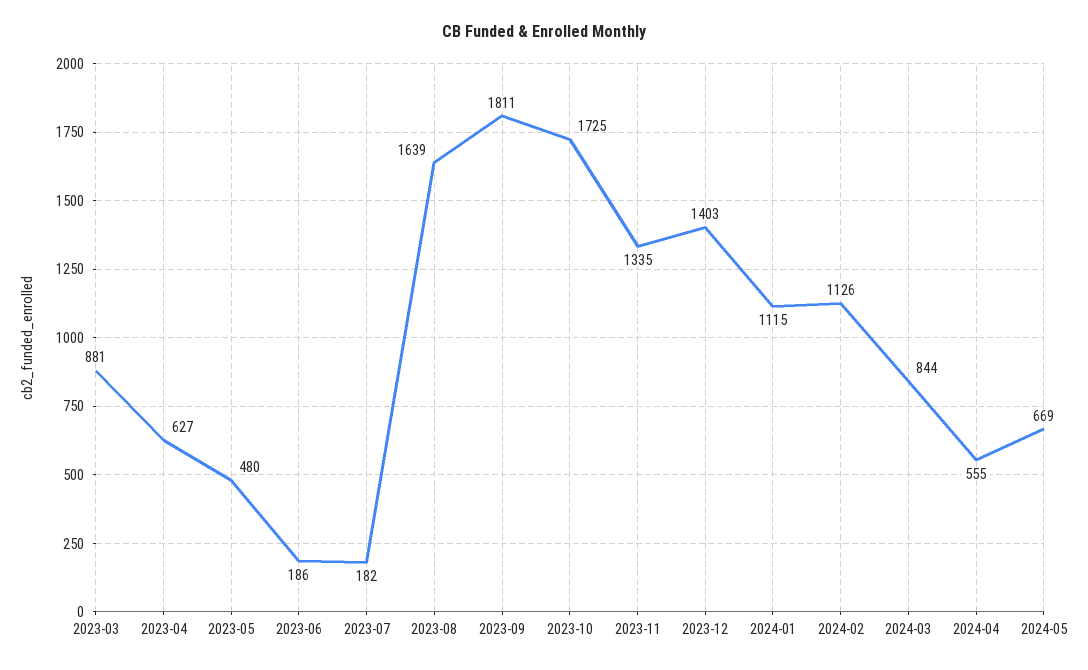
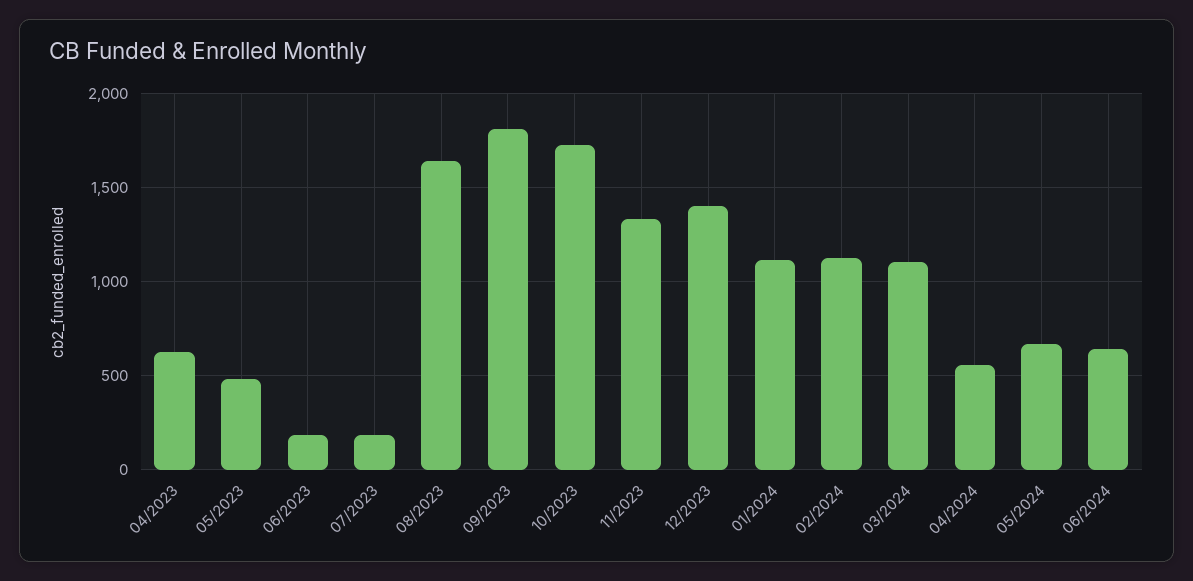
2023-03: 881 -> none
2024-03: 844 -> 1100
06/2024: none -> 650

